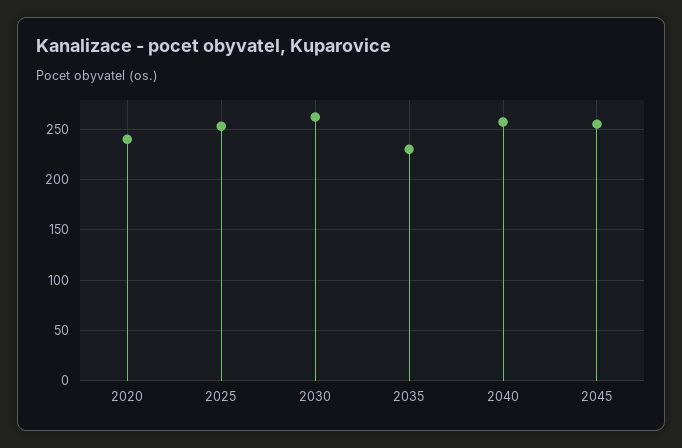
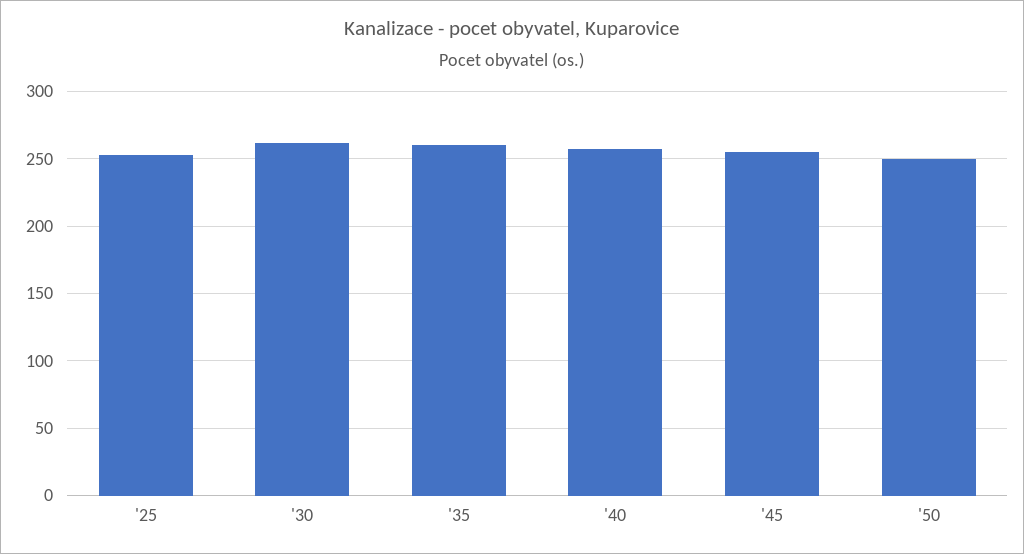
2020: 240 -> none
2035: 230 -> 260
'50: none -> 250

